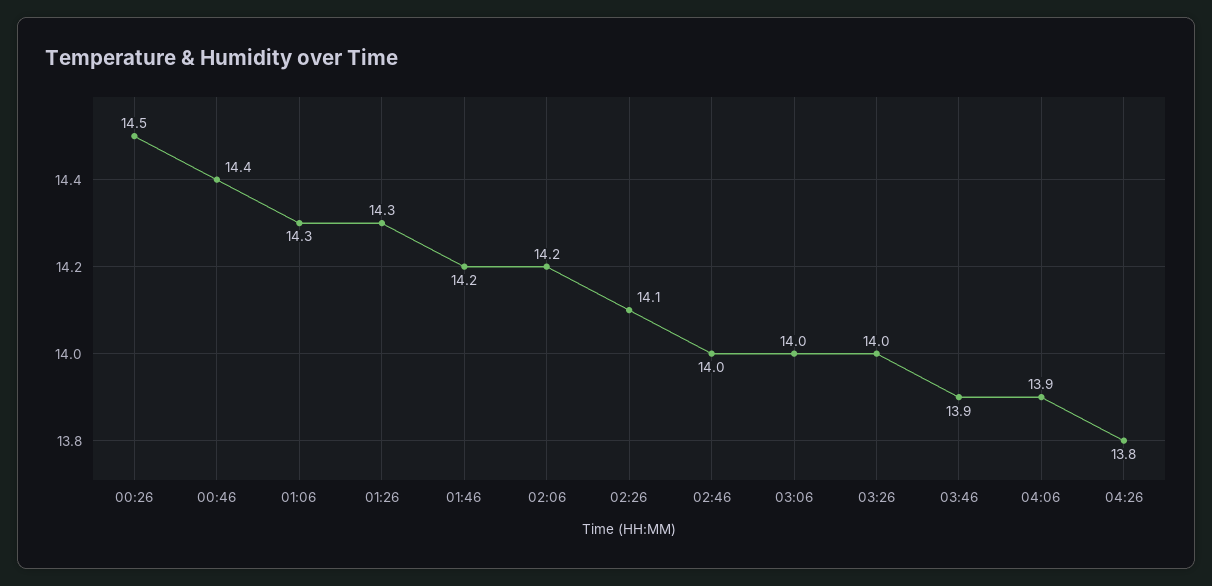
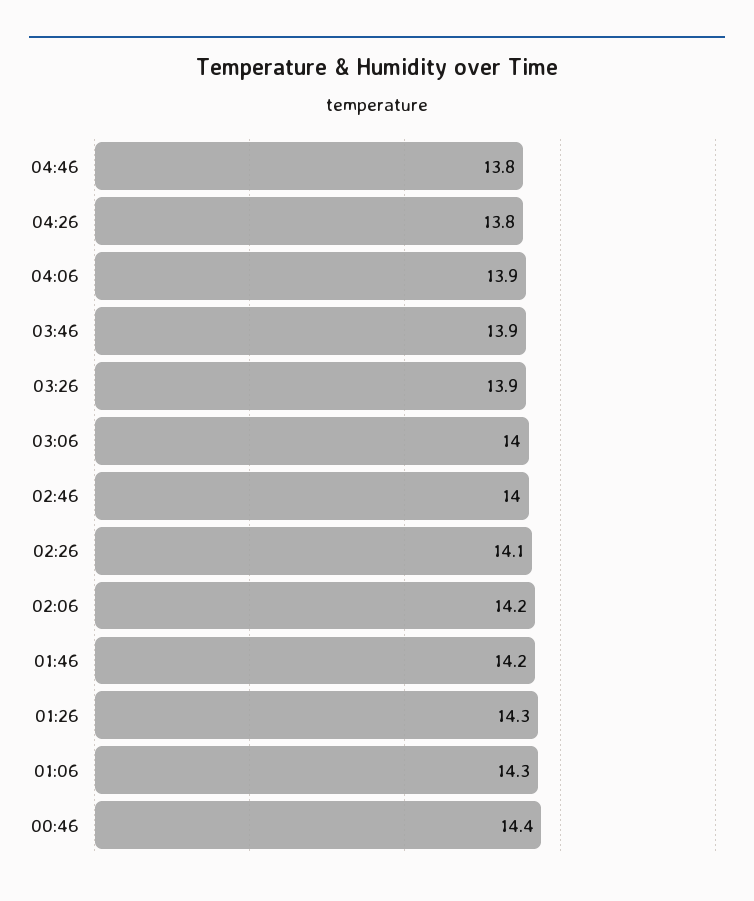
00:26: 14.5 -> none
03:26: 14 -> 13.9
04:46: none -> 13.8

